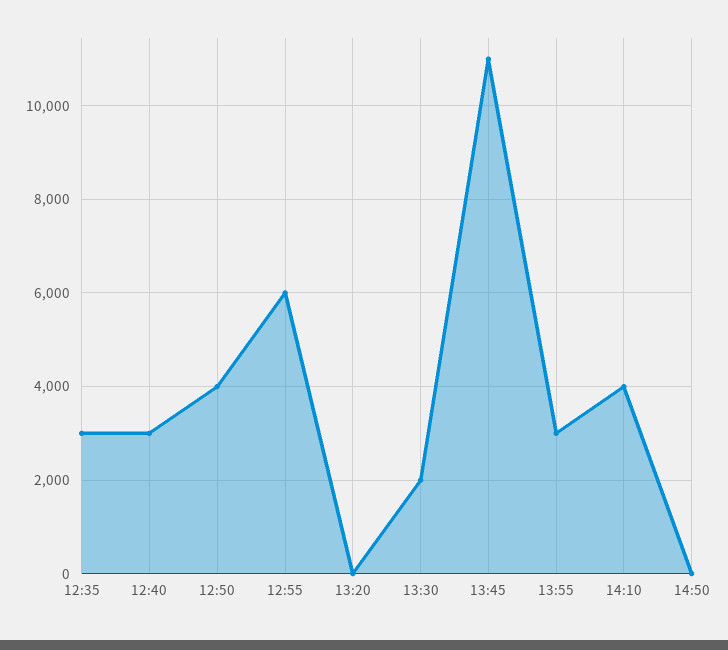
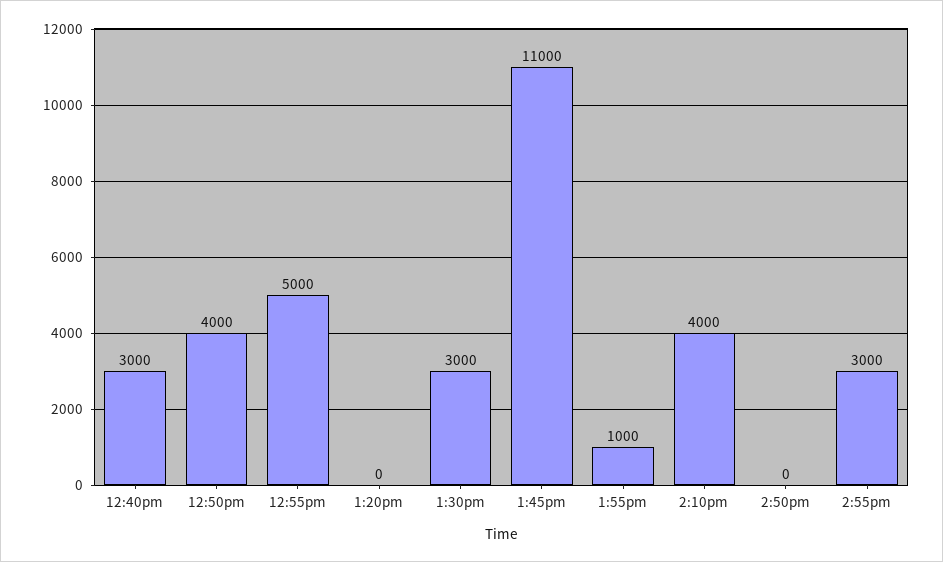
12:35: 3000 -> none
12:55: 6000 -> 5000
13:30: 2000 -> 3000
13:55: 3000 -> 1000
2:55pm: none -> 3000

